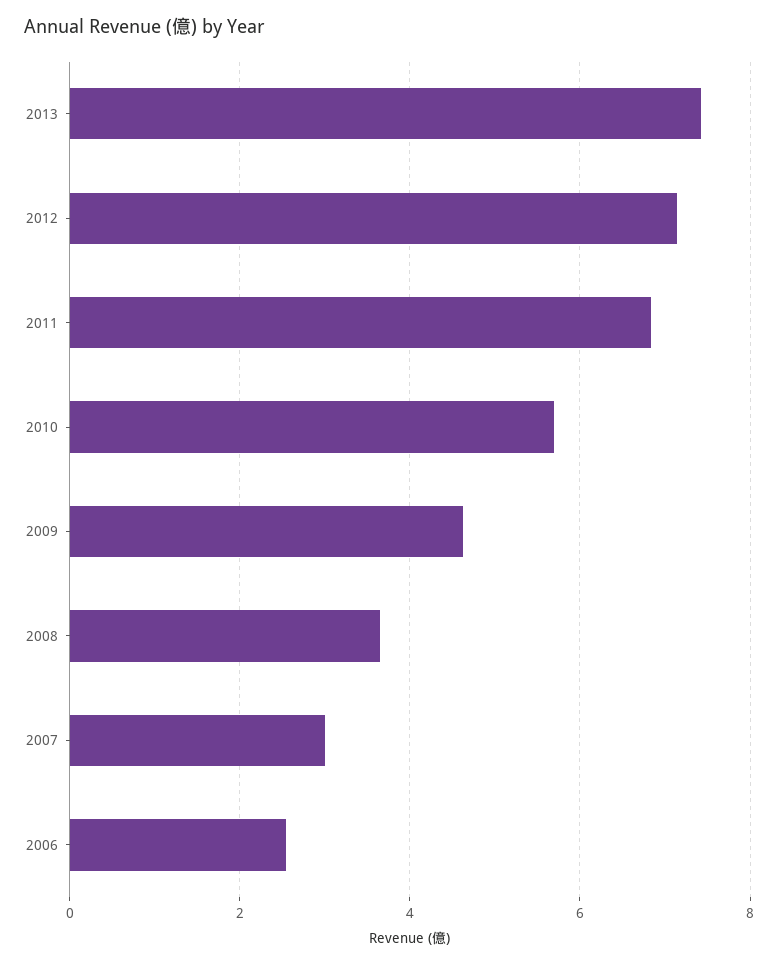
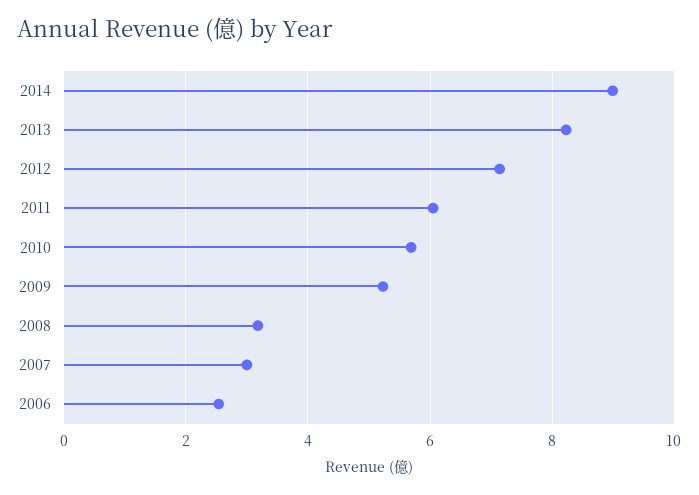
2013: 7.4 -> 8.2
2011: 6.8 -> 6
2009: 4.6 -> 5.2
2008: 3.6 -> 3.2
2014: none -> 9

